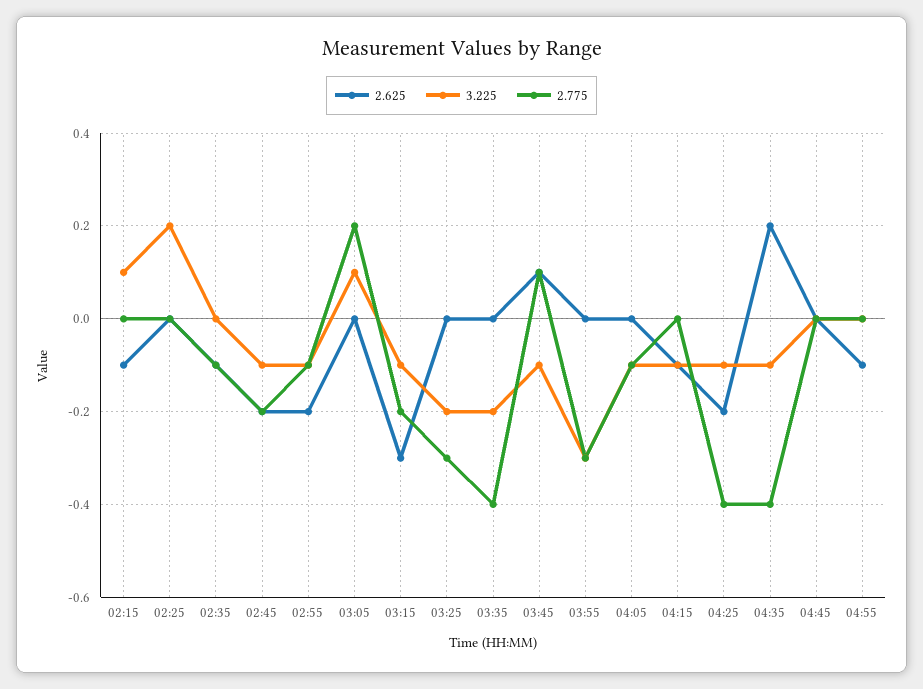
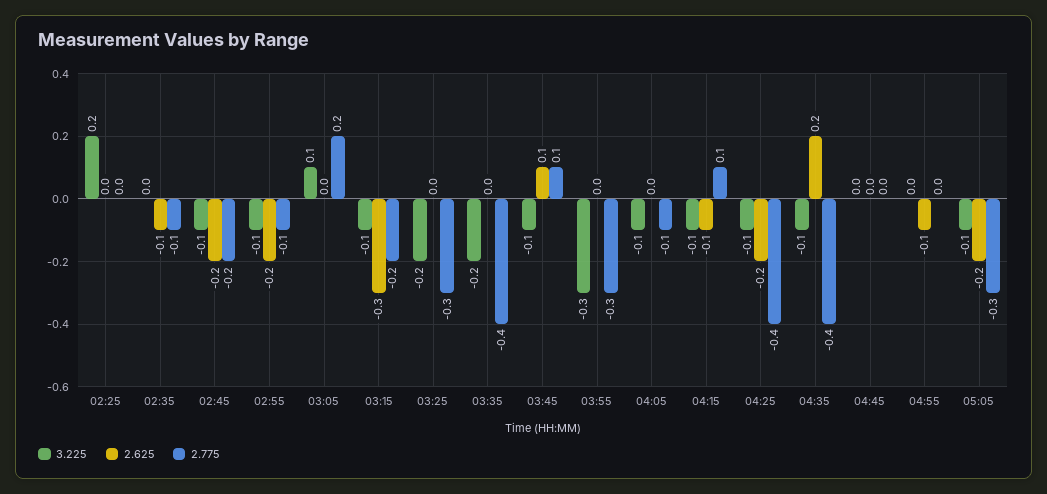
2.625, 02:15: -0.1 -> none
3.225, 02:15: 0.1 -> none
2.775, 02:15: 0 -> none
2.775, 04:15: 0 -> 0.1
3.225, 05:05: none -> -0.1
2.625, 05:05: none -> -0.2
2.775, 05:05: none -> -0.3

